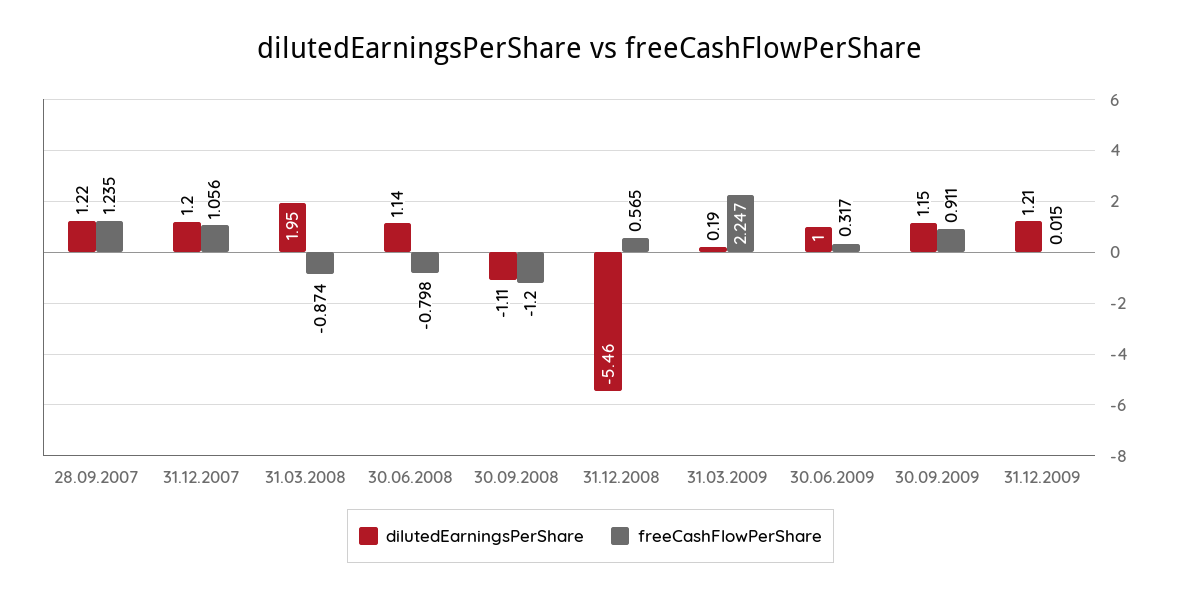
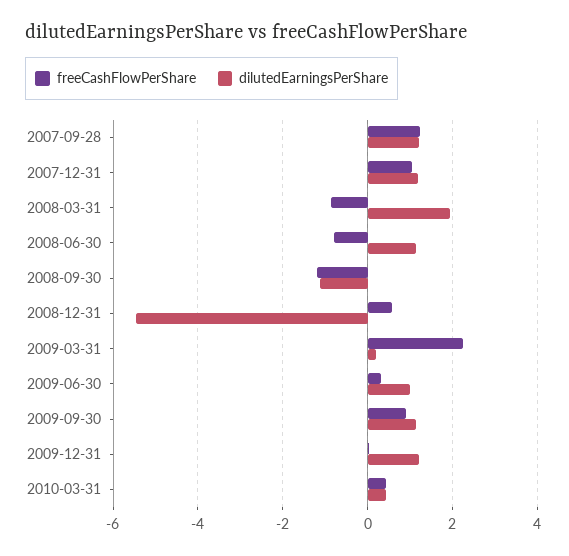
freeCashFlowPerShare, 2010-03-31: none -> 0.4
dilutedEarningsPerShare, 2010-03-31: none -> 0.4

